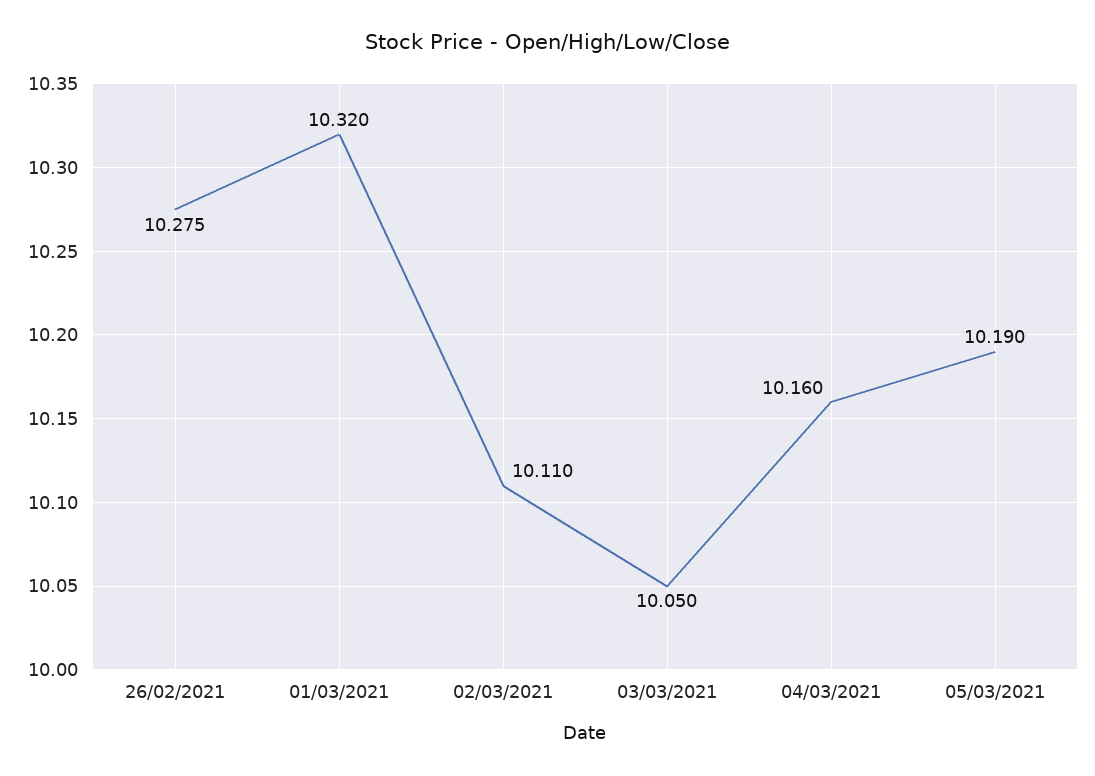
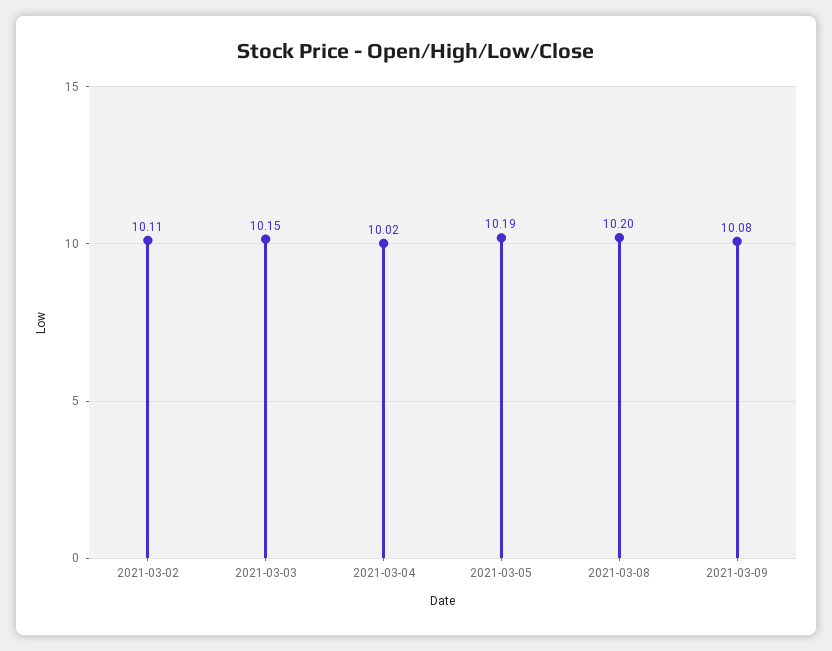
26/02/2021: 10.275 -> none
01/03/2021: 10.32 -> none
03/03/2021: 10.05 -> 10.15
04/03/2021: 10.16 -> 10.02
2021-03-08: none -> 10.2
2021-03-09: none -> 10.08

